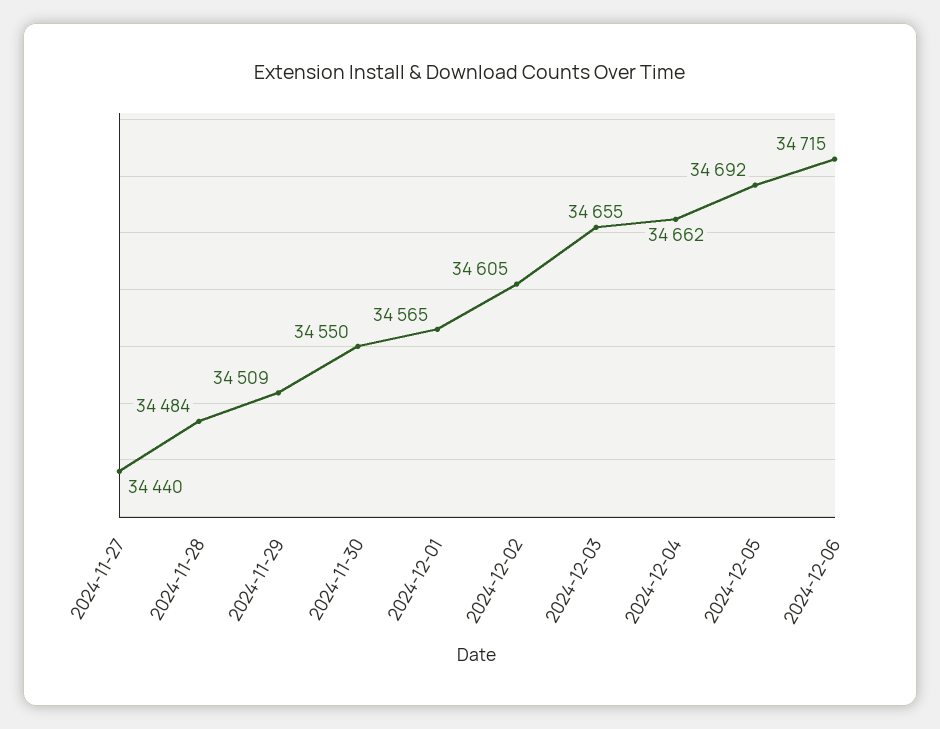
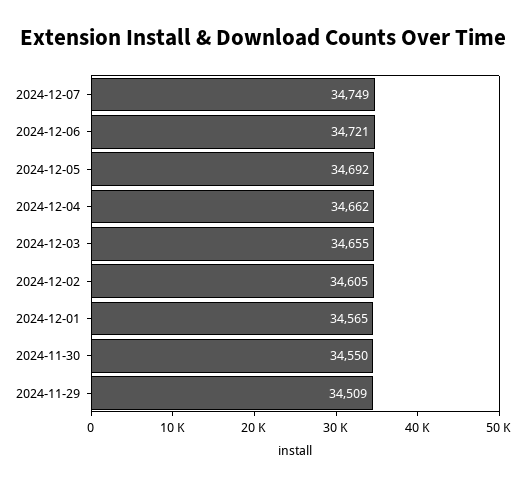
2024-11-27: 34440 -> none
2024-11-28: 34484 -> none
2024-12-06: 34715 -> 34721
2024-12-07: none -> 34749

